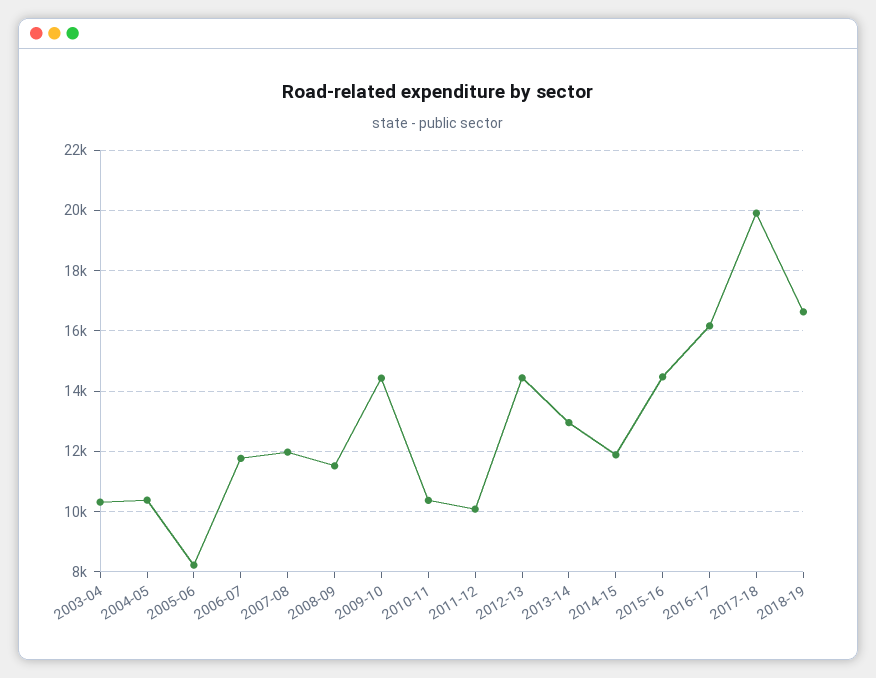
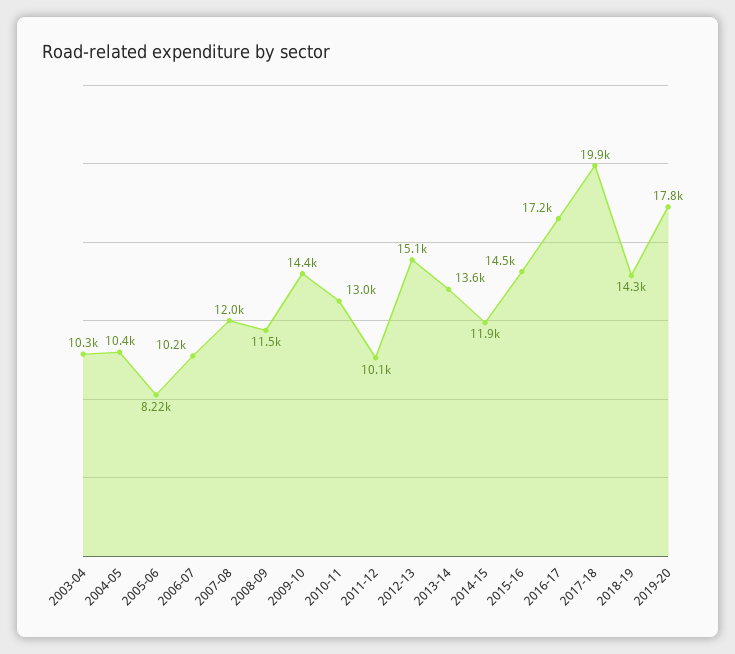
2006-07: 11800 -> 10200
2010-11: 10400 -> 13000
2012-13: 14400 -> 15100
2013-14: 13000 -> 13600
2016-17: 16200 -> 17200
2018-19: 16600 -> 14300
2019-20: none -> 17800

